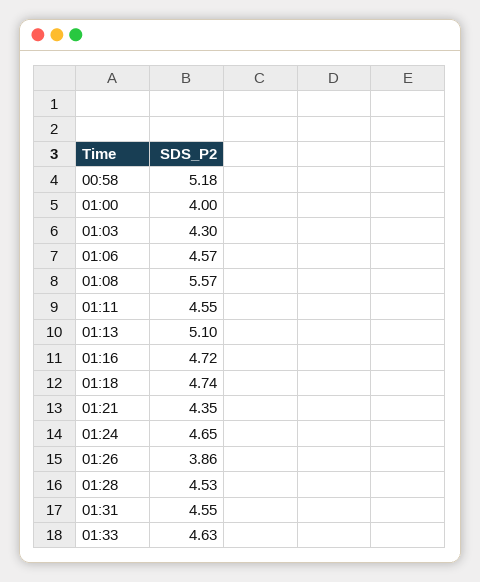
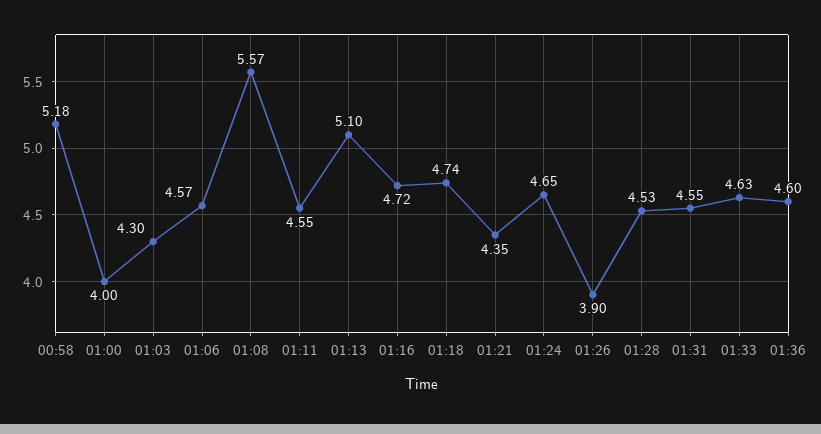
01:26: 3.86 -> 3.9
01:36: none -> 4.6

